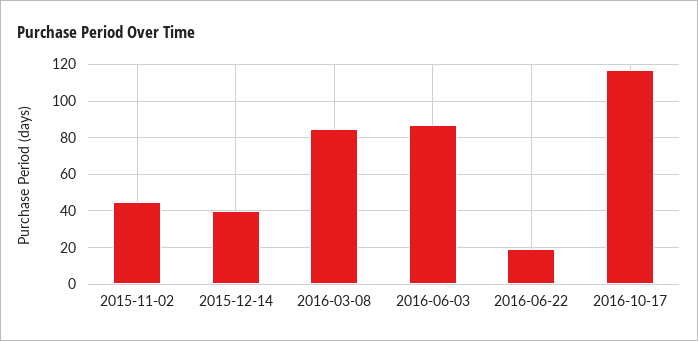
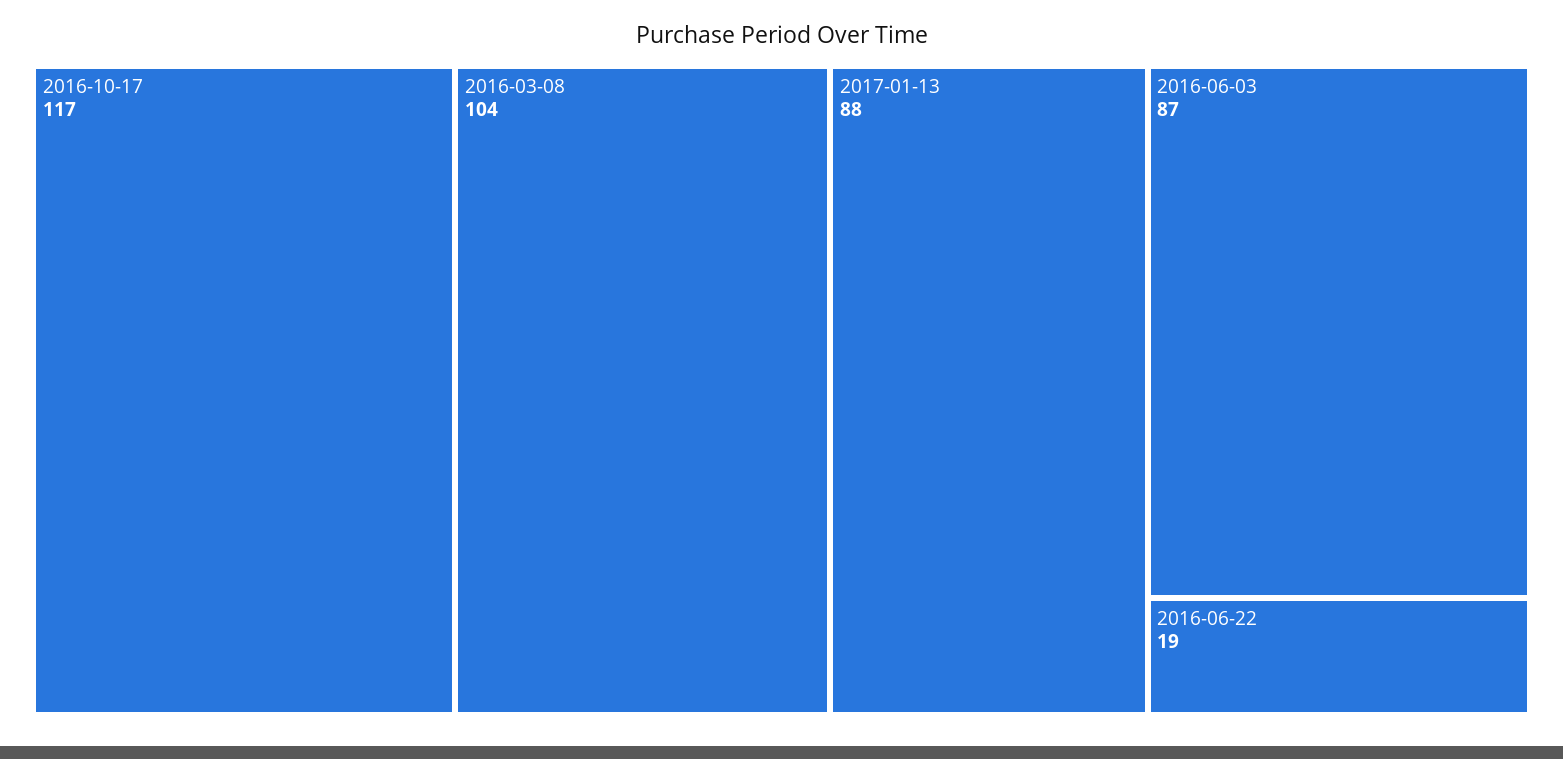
2015-11-02: 45 -> none
2015-12-14: 40 -> none
2016-03-08: 85 -> 104
2017-01-13: none -> 88

